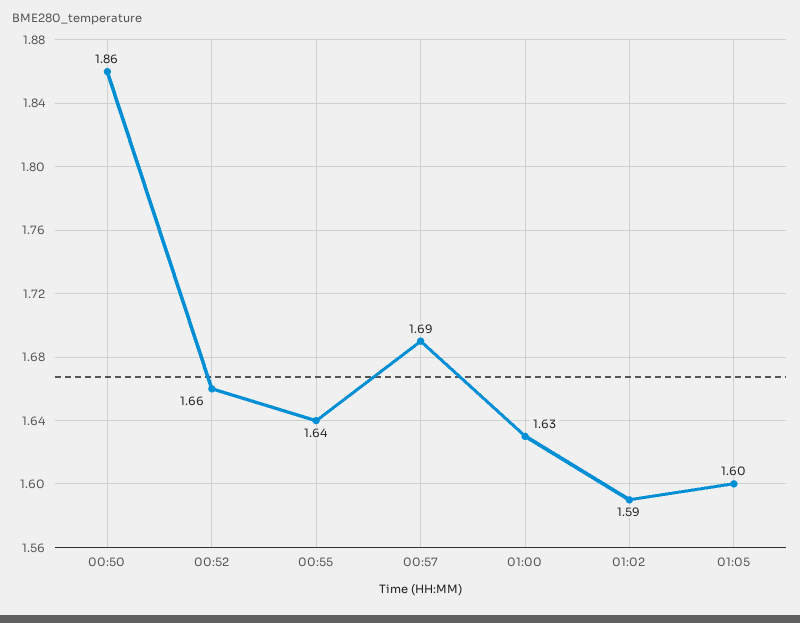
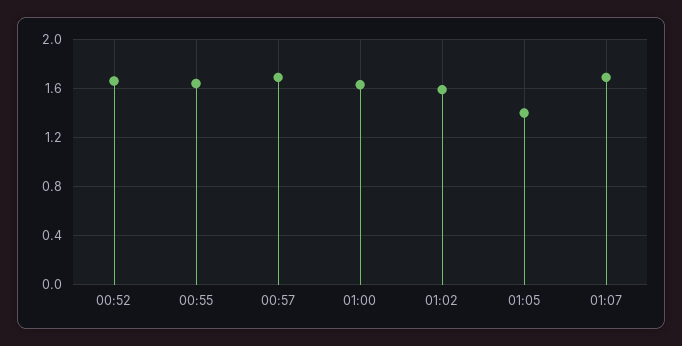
00:50: 1.86 -> none
01:05: 1.6 -> 1.4
01:07: none -> 1.7

